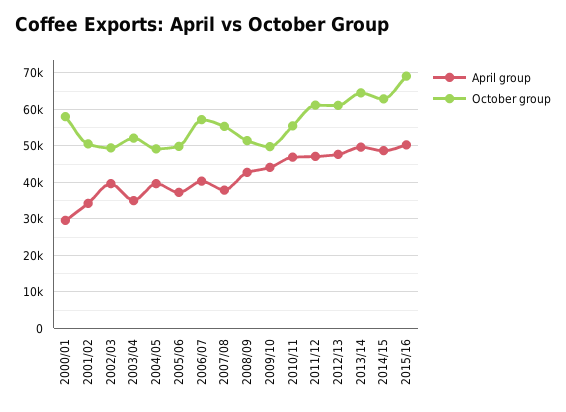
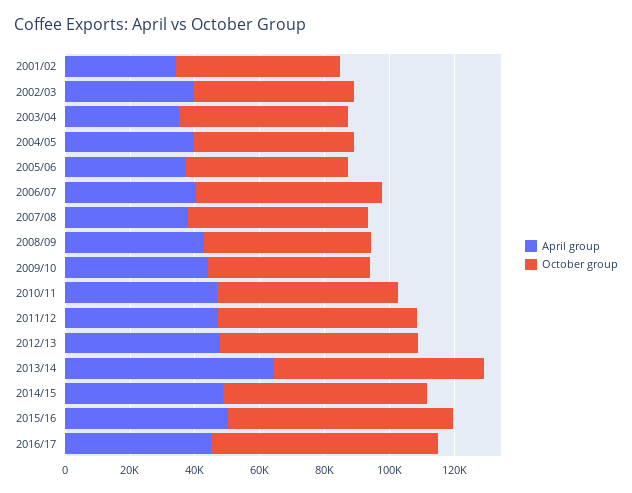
April group, 2000/01: 30000 -> none
October group, 2000/01: 58000 -> none
April group, 2013/14: 50000 -> 65000
April group, 2016/17: none -> 45000
October group, 2016/17: none -> 70000

